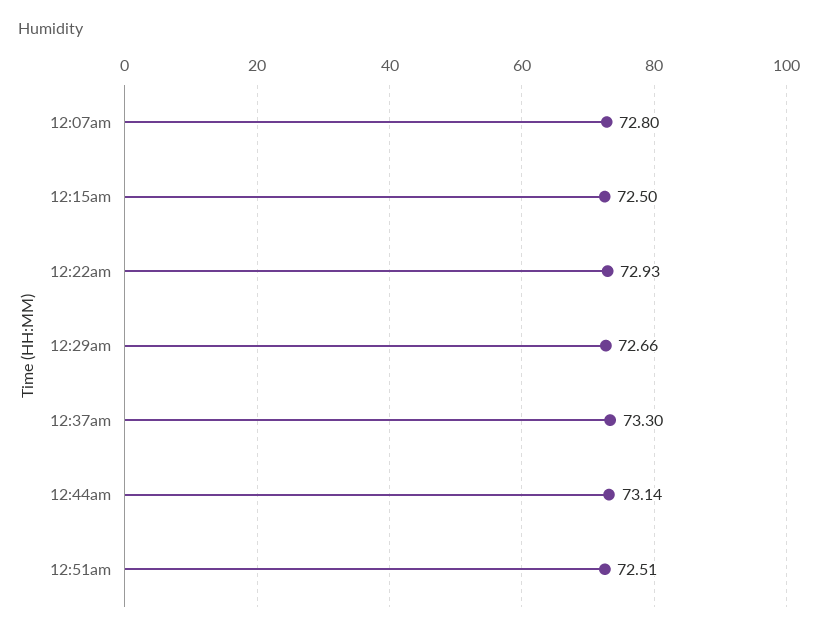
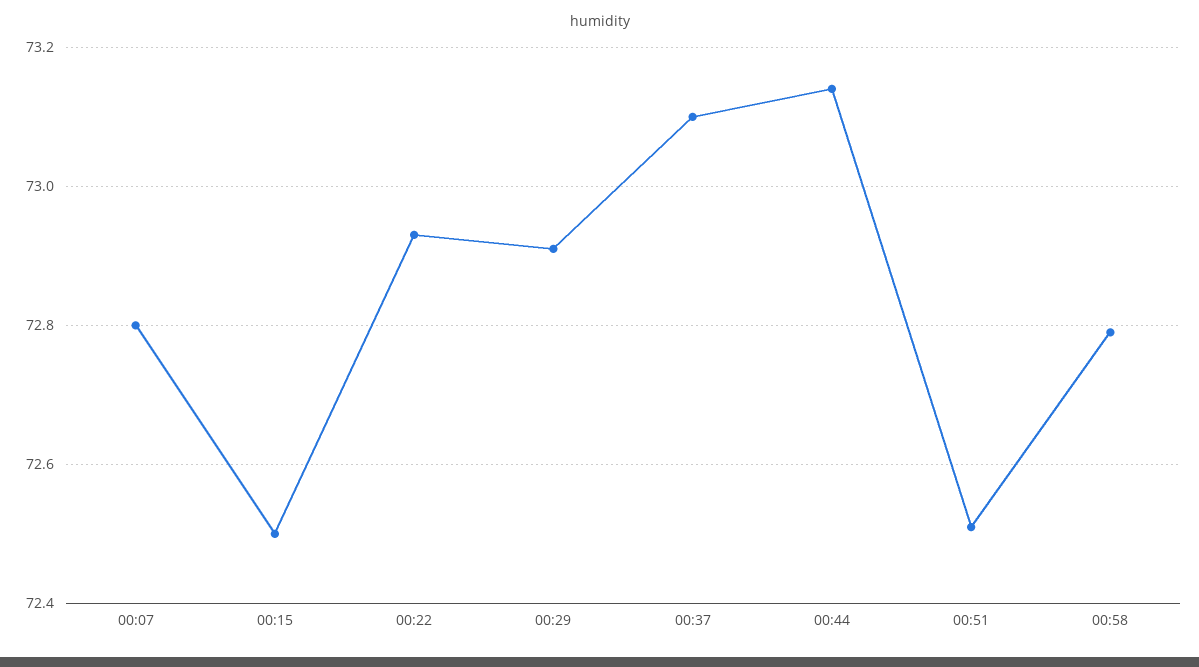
12:29am: 72.66 -> 72.9
12:37am: 73.3 -> 73.1
00:58: none -> 72.8

